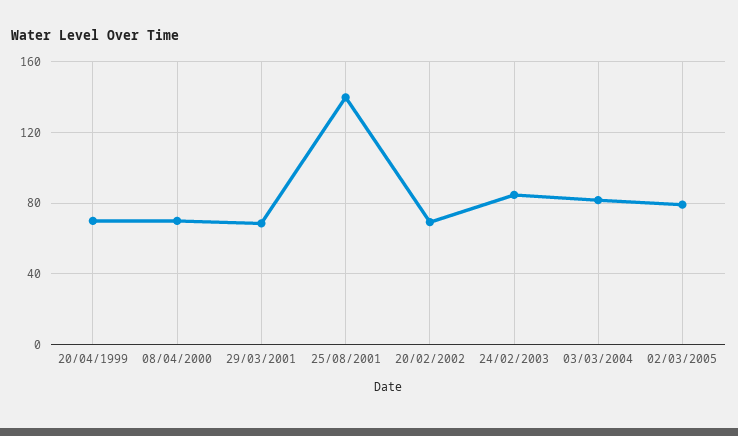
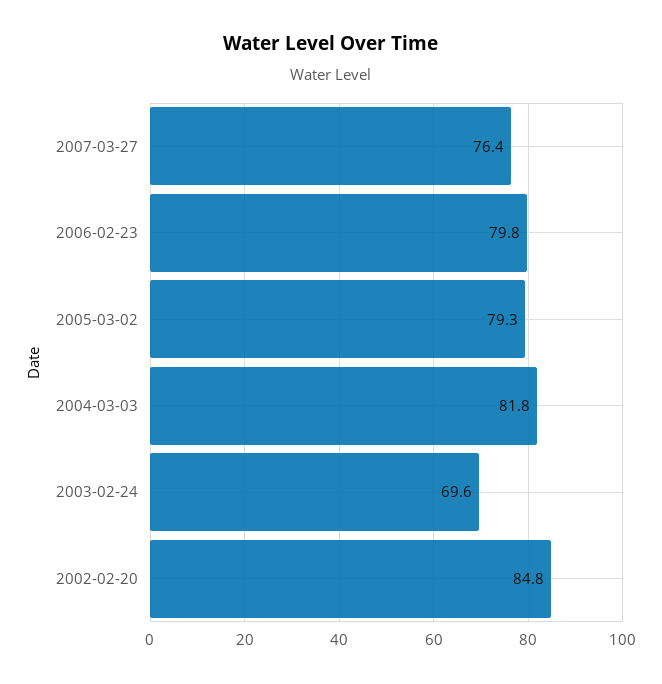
20/04/1999: 70 -> none
08/04/2000: 70 -> none
29/03/2001: 70 -> none
25/08/2001: 140 -> none
20/02/2002: 70 -> 84.8
24/02/2003: 85 -> 69.6
2007-03-27: none -> 76.4
2006-02-23: none -> 79.8

